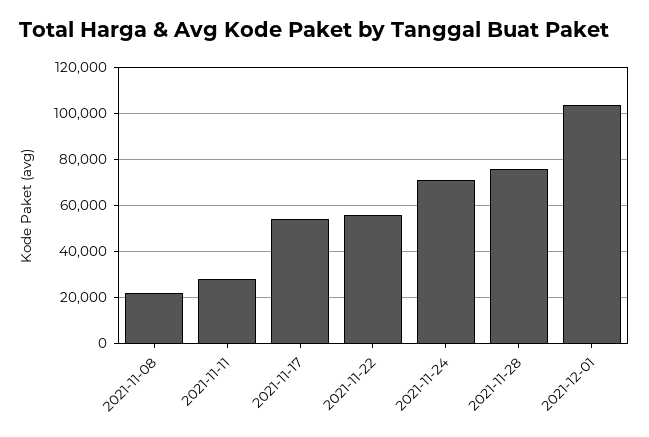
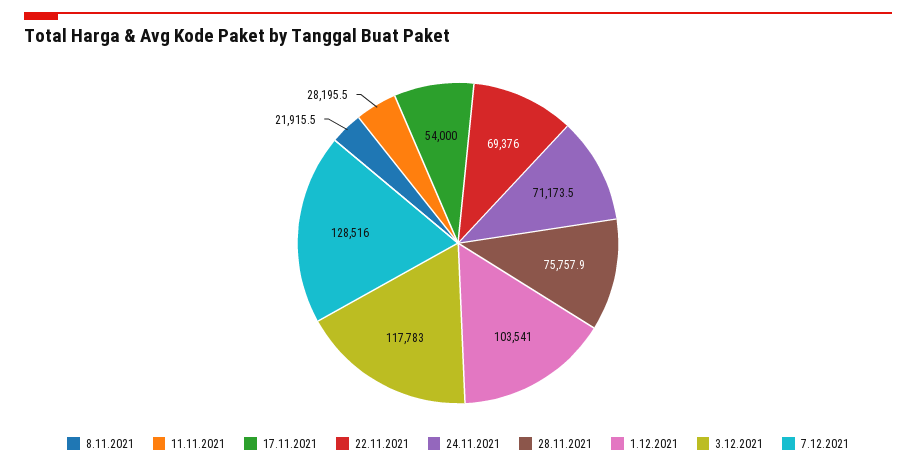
2021-11-22: 55000 -> 69376
3.12.2021: none -> 117783
7.12.2021: none -> 128516

